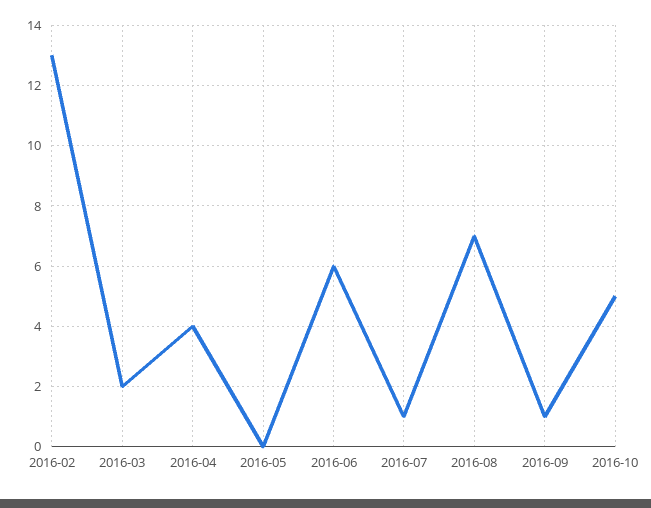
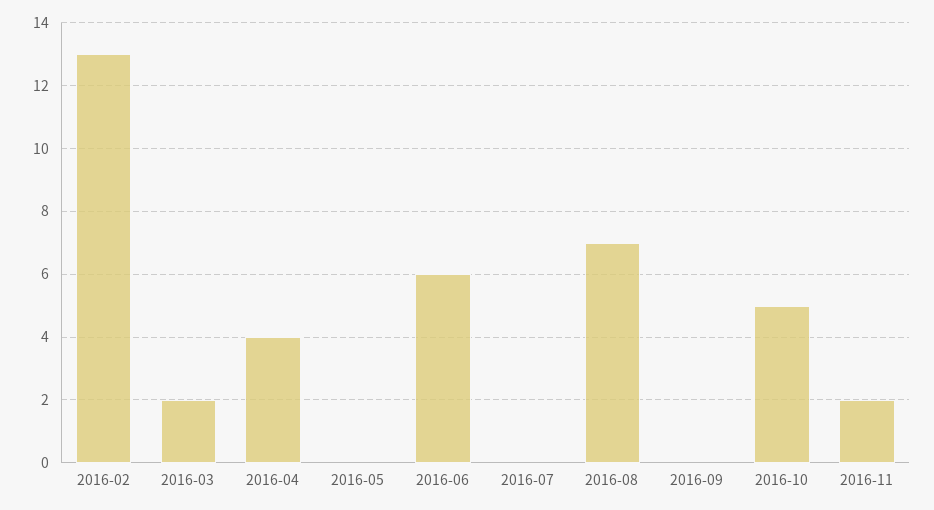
2016-07: 1 -> 0
2016-09: 1 -> 0
2016-11: none -> 2

